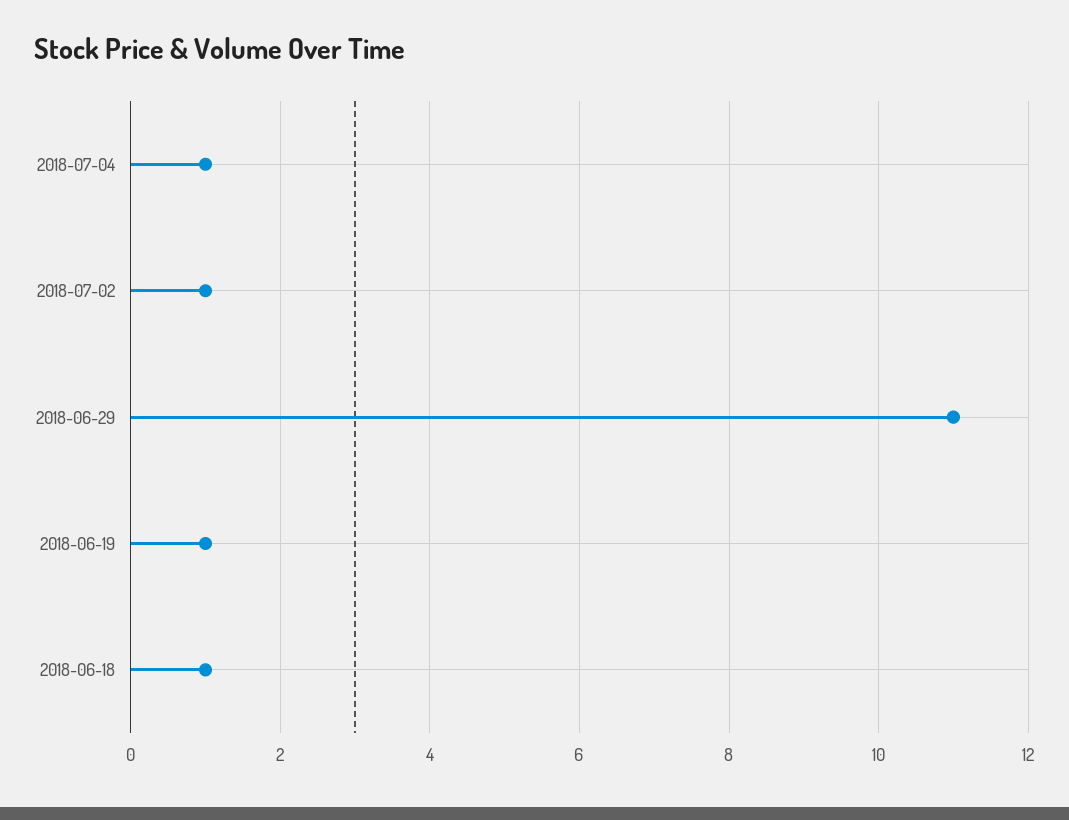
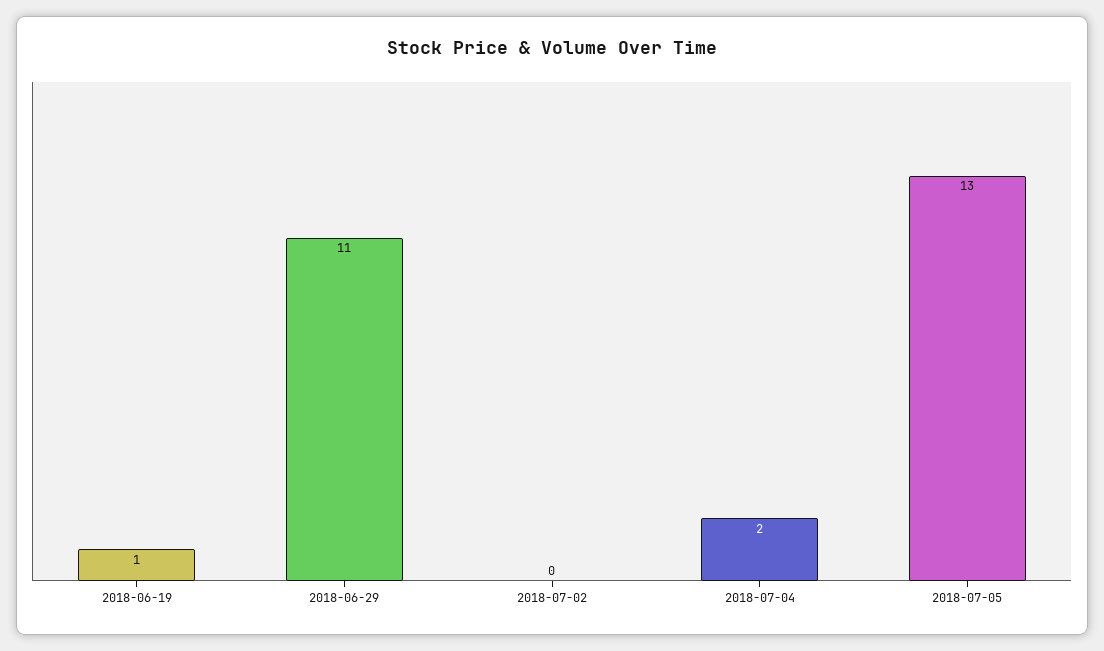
2018-07-04: 1 -> 2
2018-07-02: 1 -> 0
2018-06-18: 1 -> none
2018-07-05: none -> 13

